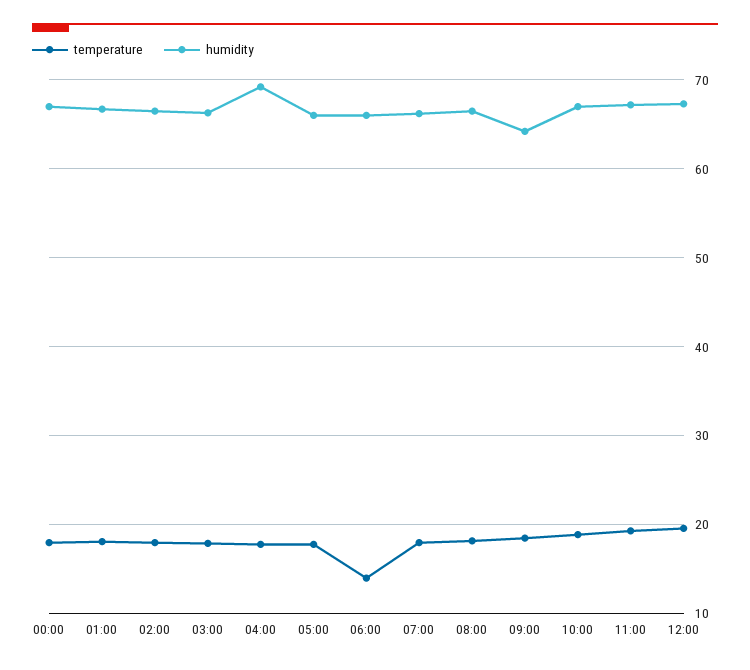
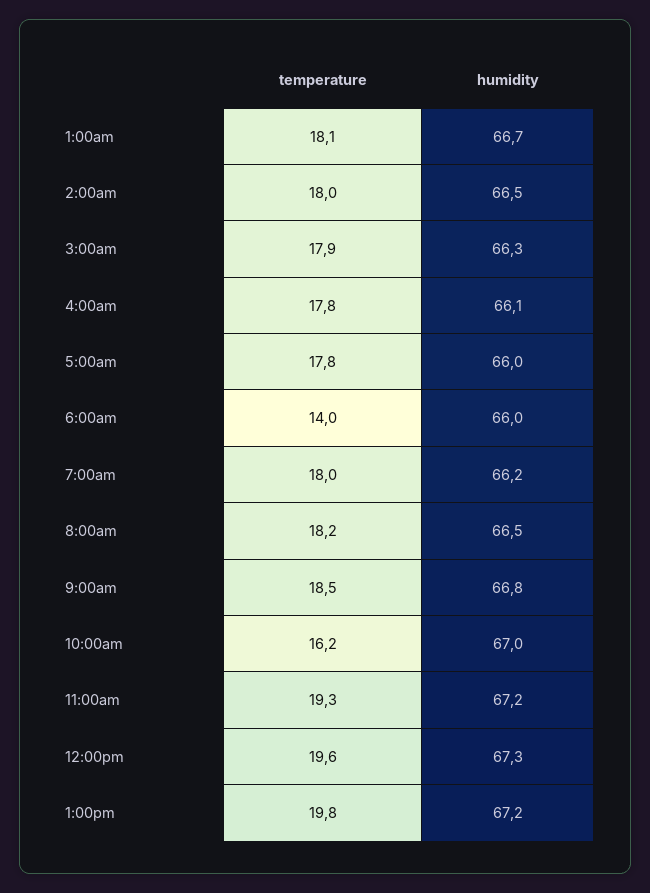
temperature, 00:00: 18 -> none
humidity, 00:00: 67 -> none
humidity, 04:00: 69 -> 66.1
humidity, 09:00: 64 -> 66.8
temperature, 10:00: 19 -> 16.2
temperature, 1:00pm: none -> 19.8
humidity, 1:00pm: none -> 67.2

